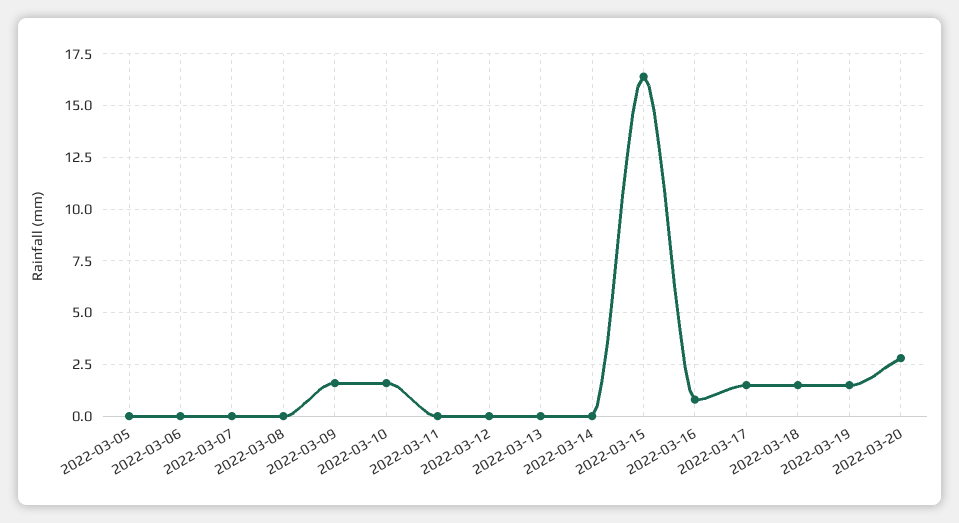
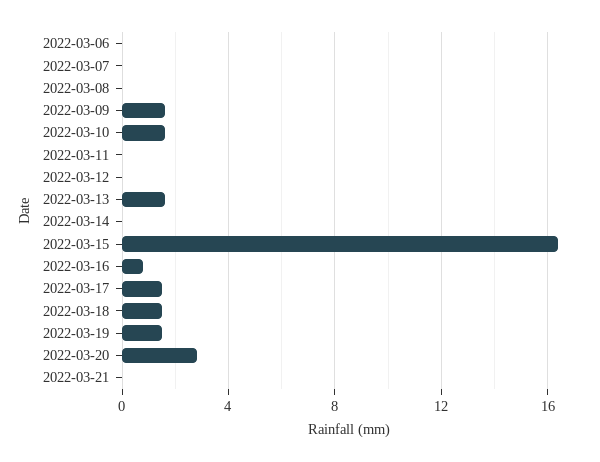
2022-03-05: 0 -> none
2022-03-13: 0 -> 1.5
2022-03-21: none -> 0

